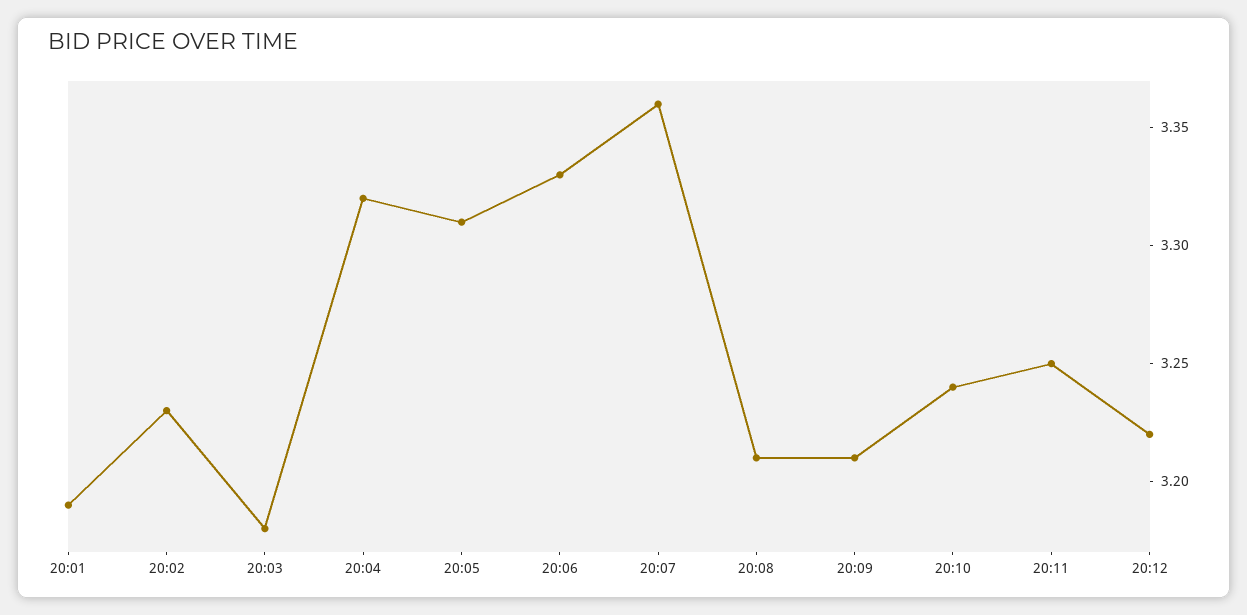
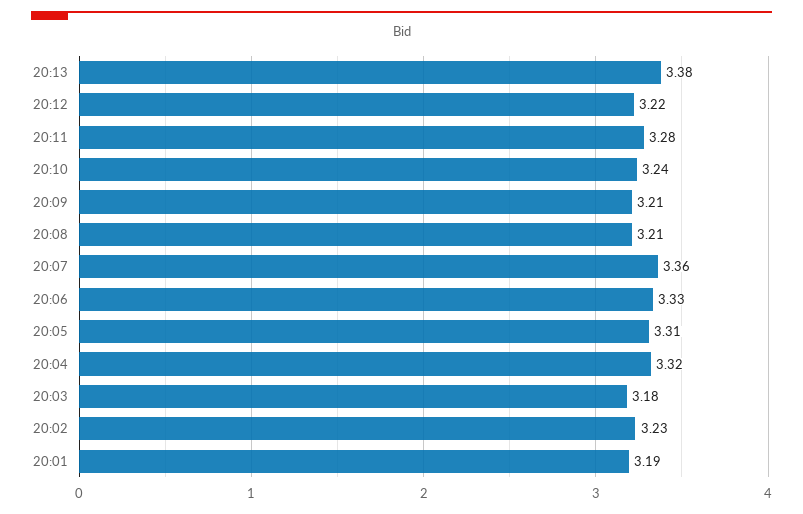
20:11: 3.25 -> 3.28
20:13: none -> 3.38

